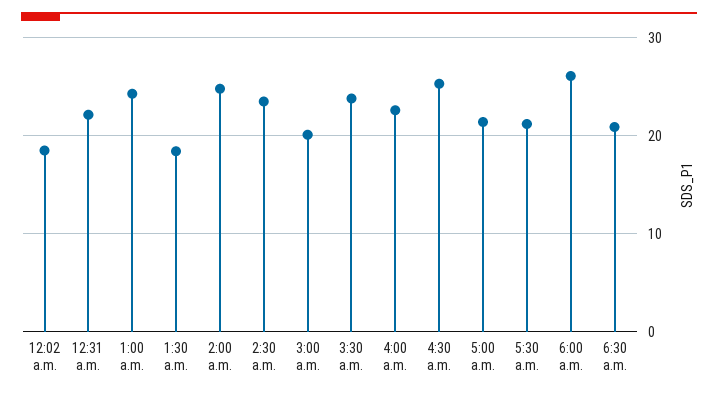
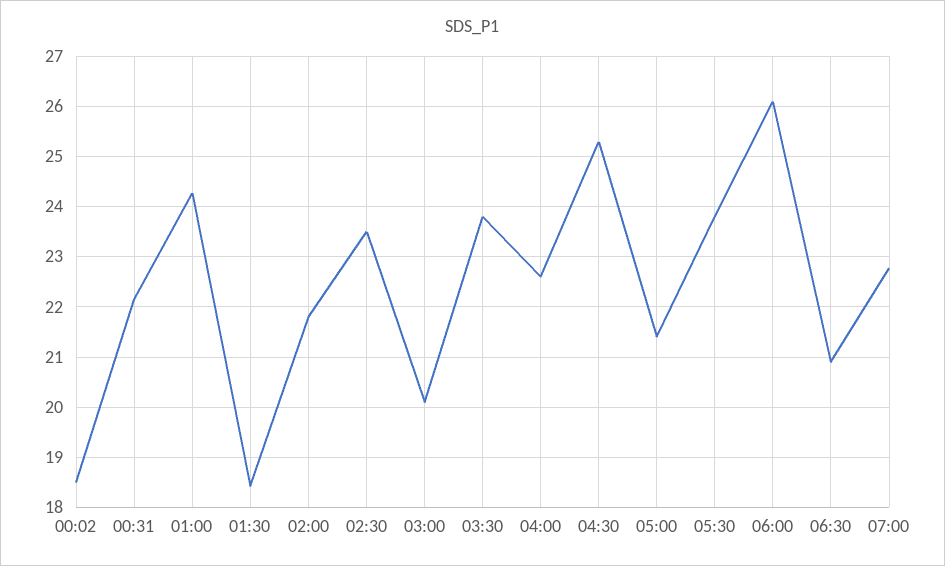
2:00 a.m.: 25 -> 21.8
5:30 a.m.: 21 -> 23.8
07:00: none -> 22.8

